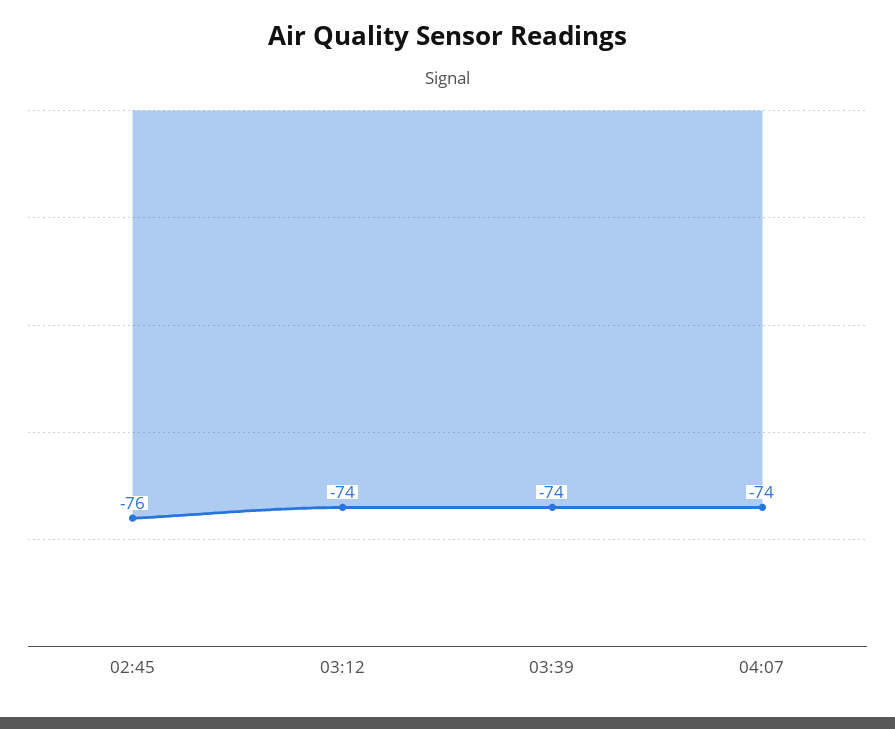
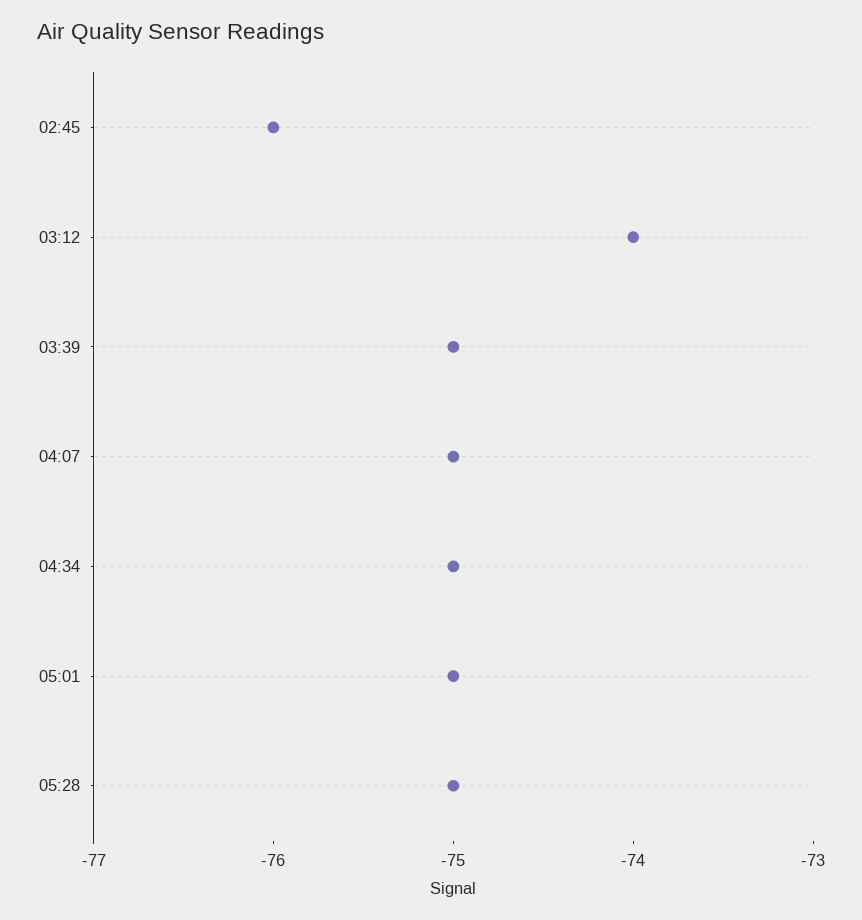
03:39: -74 -> -75
04:07: -74 -> -75
04:34: none -> -75
05:01: none -> -75
05:28: none -> -75

